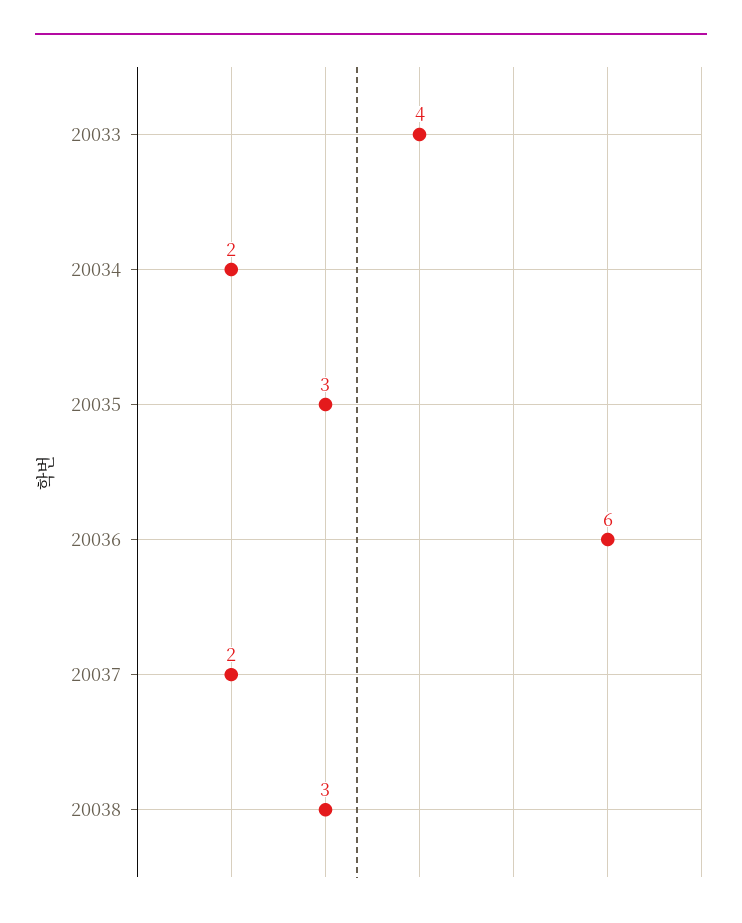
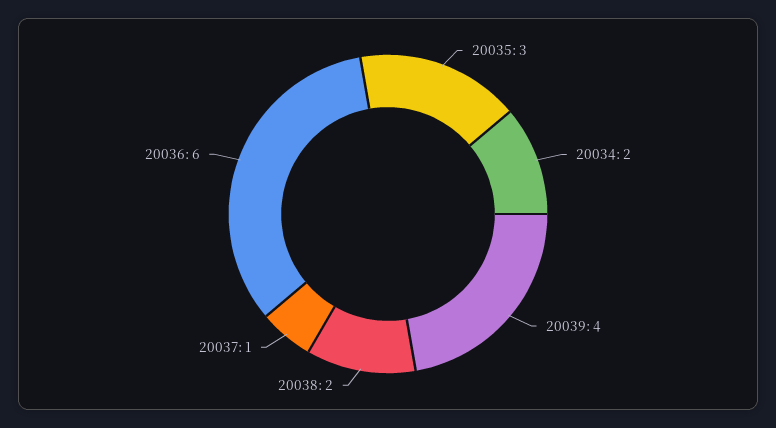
20033: 4 -> none
20037: 2 -> 1
20038: 3 -> 2
20039: none -> 4

